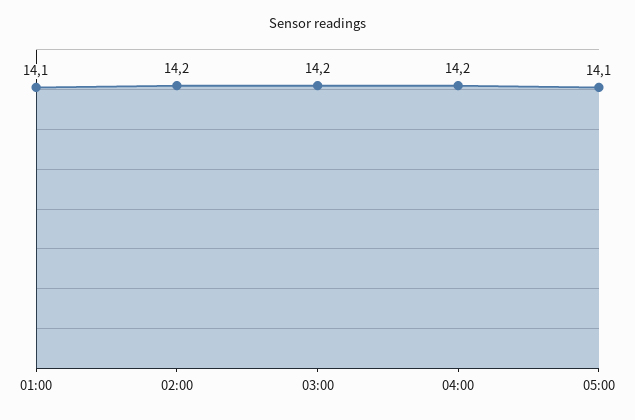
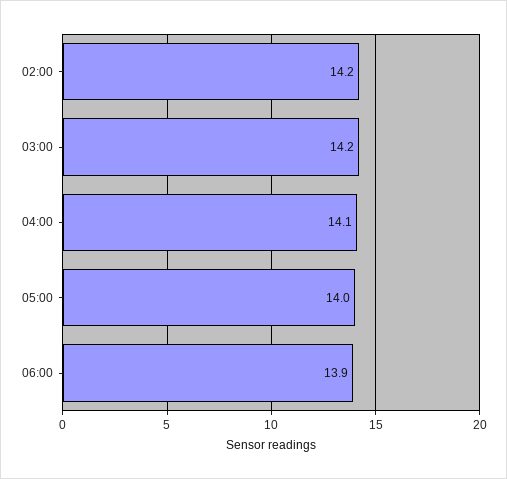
01:00: 14.1 -> none
04:00: 14.2 -> 14.1
05:00: 14.1 -> 14
06:00: none -> 13.9

